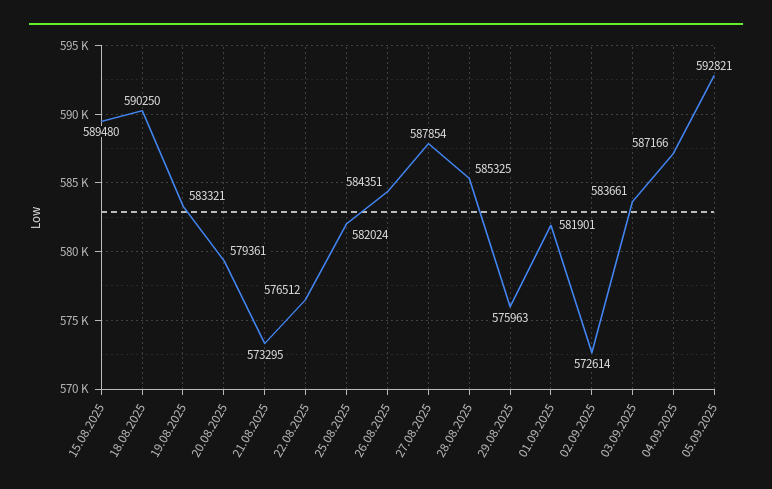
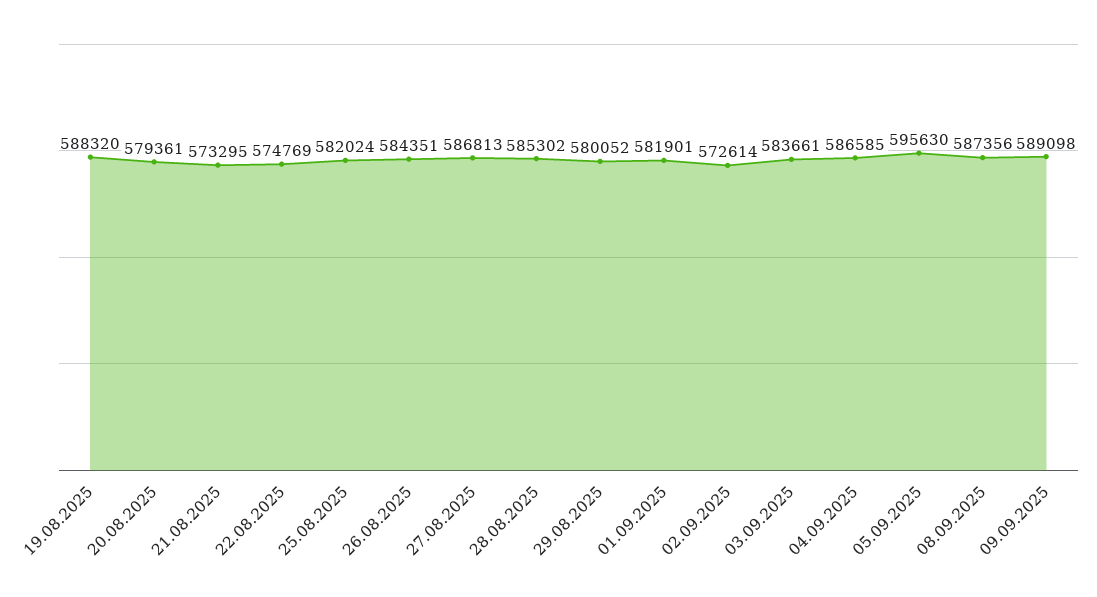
15.08.2025: 589480 -> none
18.08.2025: 590250 -> none
19.08.2025: 583321 -> 588320
22.08.2025: 576512 -> 574769
27.08.2025: 587854 -> 586813
28.08.2025: 585325 -> 585302
29.08.2025: 575963 -> 580052
04.09.2025: 587166 -> 586585
05.09.2025: 592821 -> 595630
08.09.2025: none -> 587356
09.09.2025: none -> 589098

